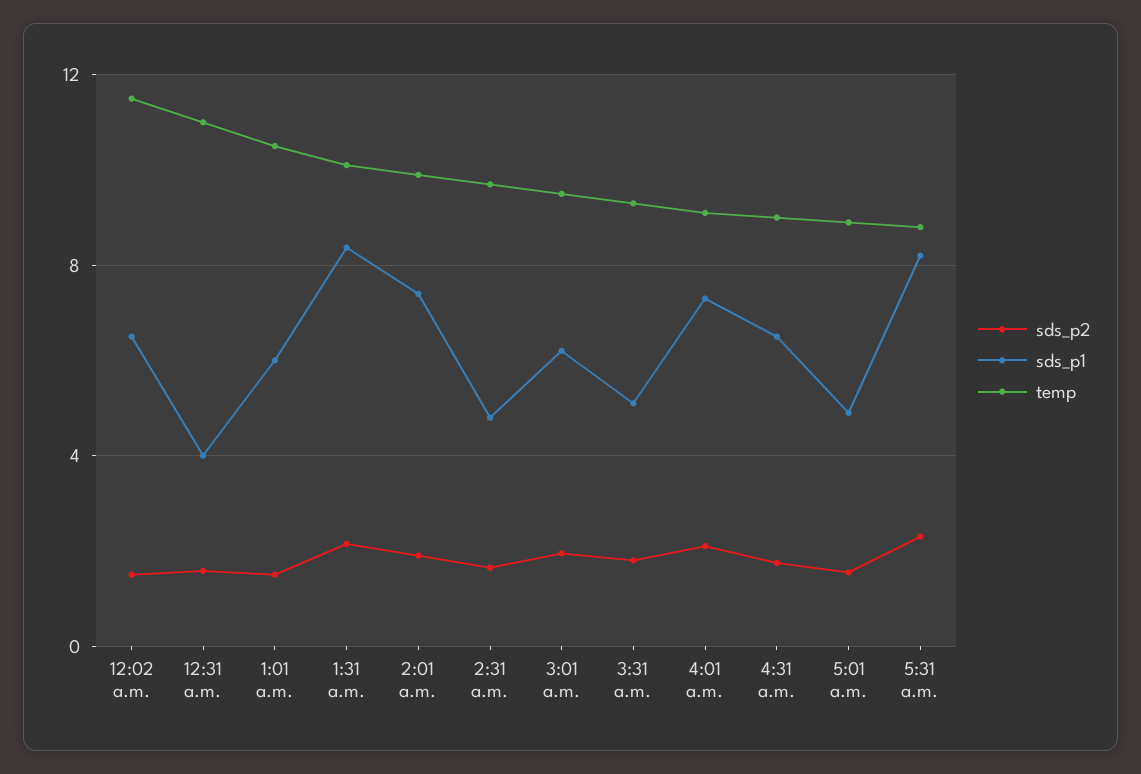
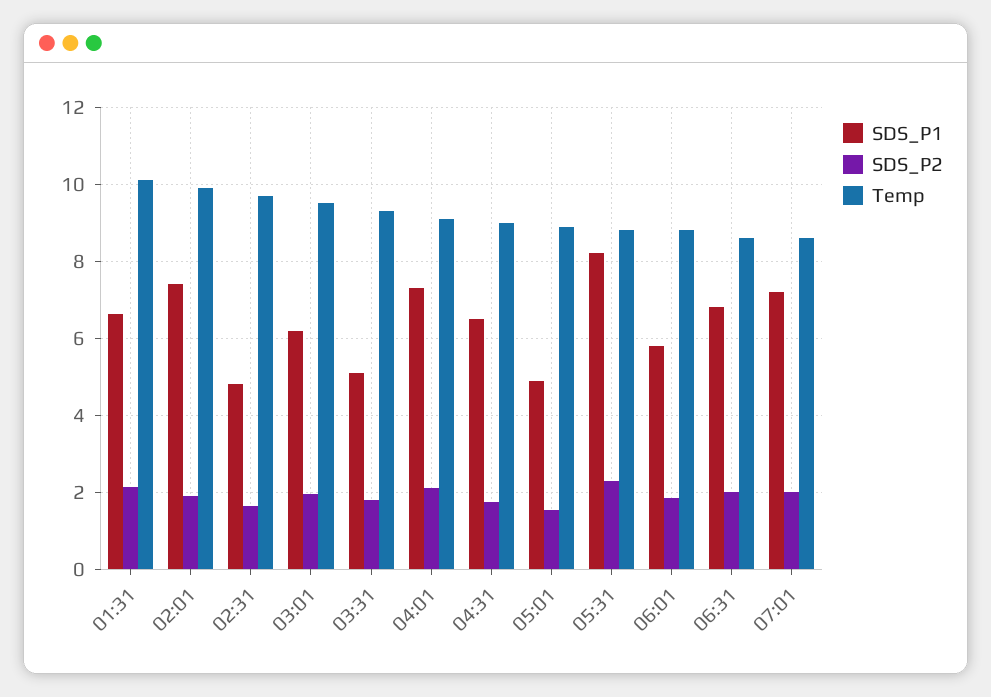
sds_p2, 12:02 a.m.: 1.5 -> none
sds_p1, 12:02 a.m.: 6.5 -> none
temp, 12:02 a.m.: 11.5 -> none
sds_p2, 12:31 a.m.: 1.5 -> none
sds_p1, 12:31 a.m.: 4 -> none
temp, 12:31 a.m.: 11 -> none
sds_p2, 1:01 a.m.: 1.5 -> none
sds_p1, 1:01 a.m.: 6 -> none
temp, 1:01 a.m.: 10.5 -> none
sds_p1, 1:31 a.m.: 8.5 -> 6.6
sds_p1, 06:01: none -> 5.8
sds_p2, 06:01: none -> 1.8
temp, 06:01: none -> 8.8
sds_p1, 06:31: none -> 6.8
sds_p2, 06:31: none -> 2
temp, 06:31: none -> 8.6
sds_p1, 07:01: none -> 7.2
sds_p2, 07:01: none -> 2
temp, 07:01: none -> 8.6

